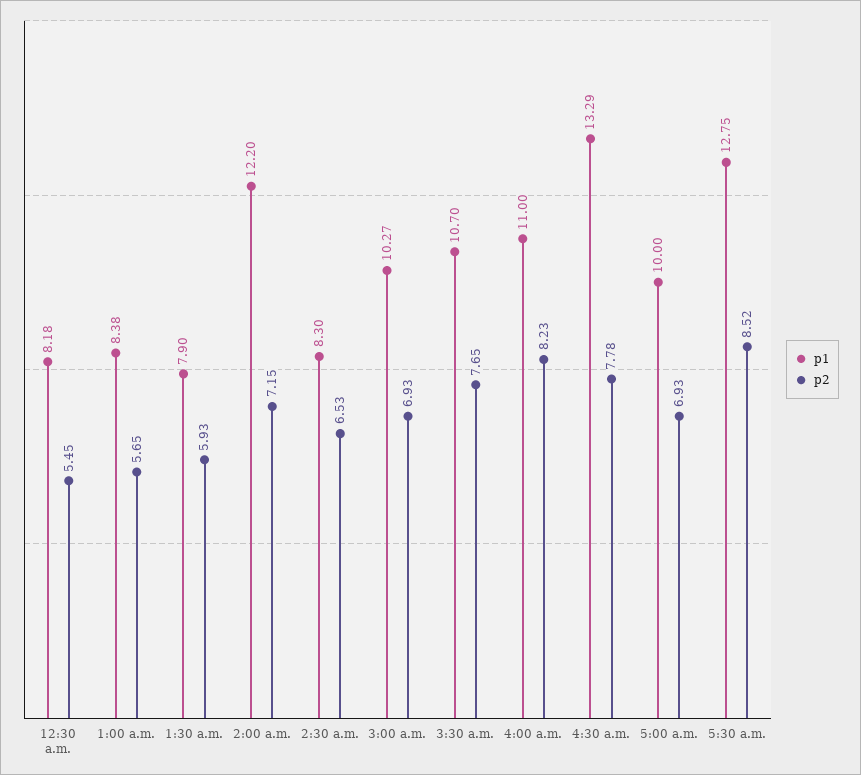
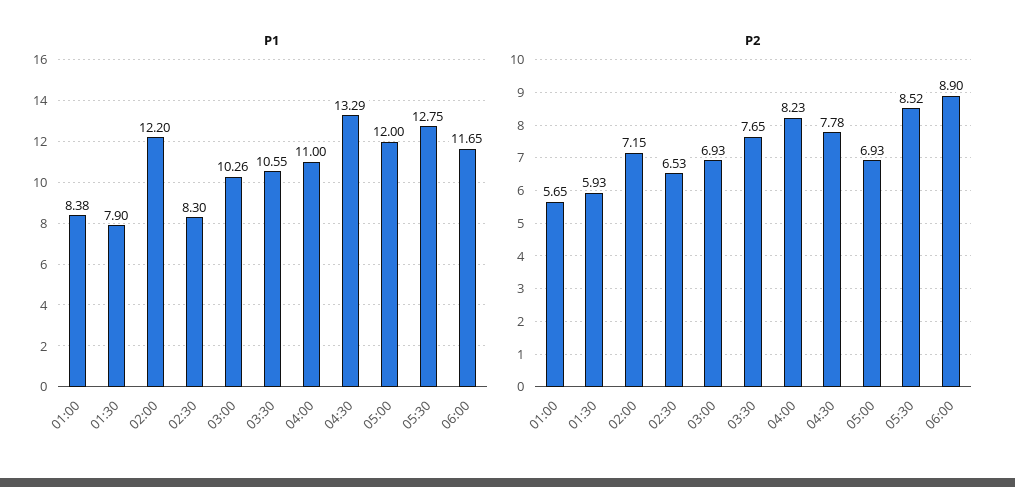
p1, 12:30 a.m.: 8.18 -> none
p2, 12:30 a.m.: 5.45 -> none
p1, 3:00 a.m.: 10.27 -> 10.26
p1, 3:30 a.m.: 10.7 -> 10.55
p1, 5:00 a.m.: 10 -> 12
p1, 06:00: none -> 11.65
p2, 06:00: none -> 8.9

